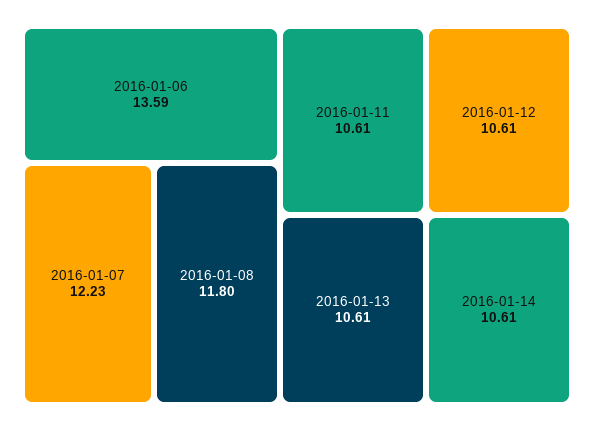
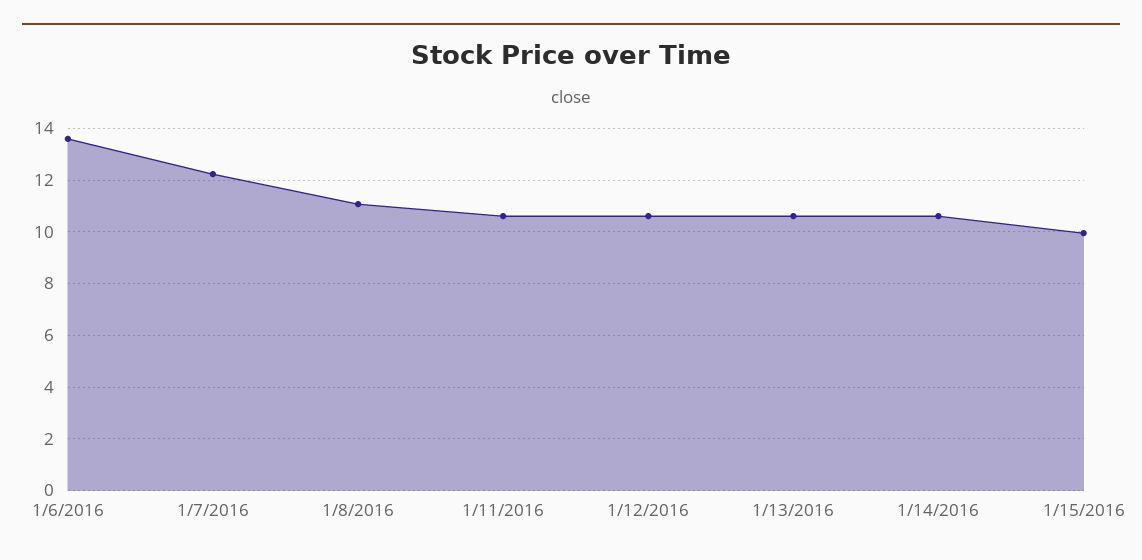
2016-01-08: 11.8 -> 11
1/15/2016: none -> 10

